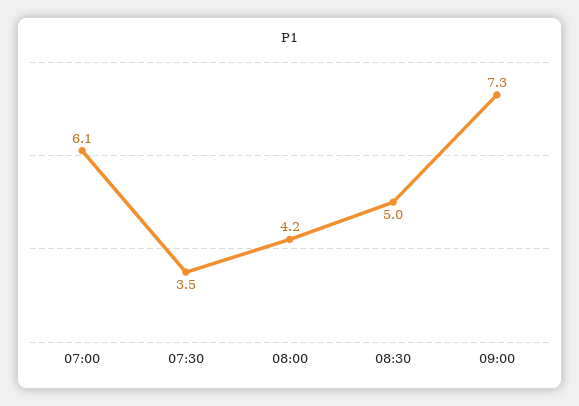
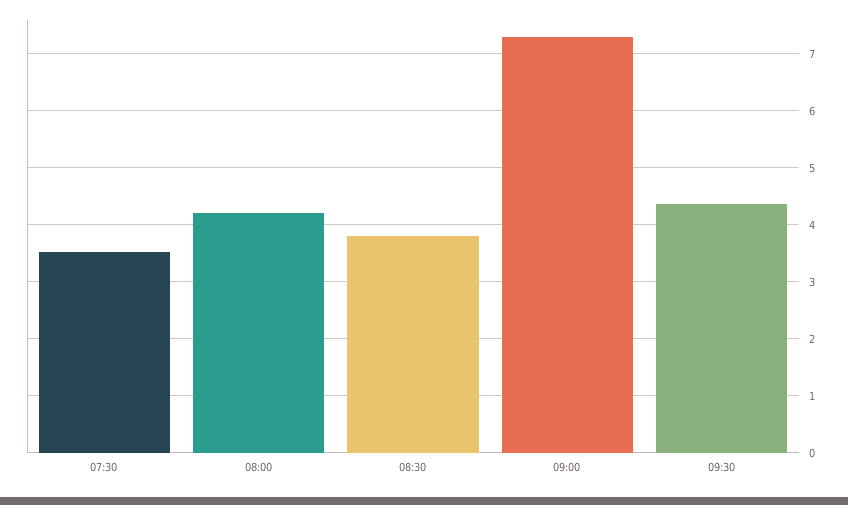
07:00: 6.1 -> none
08:30: 5 -> 3.8
09:30: none -> 4.4

